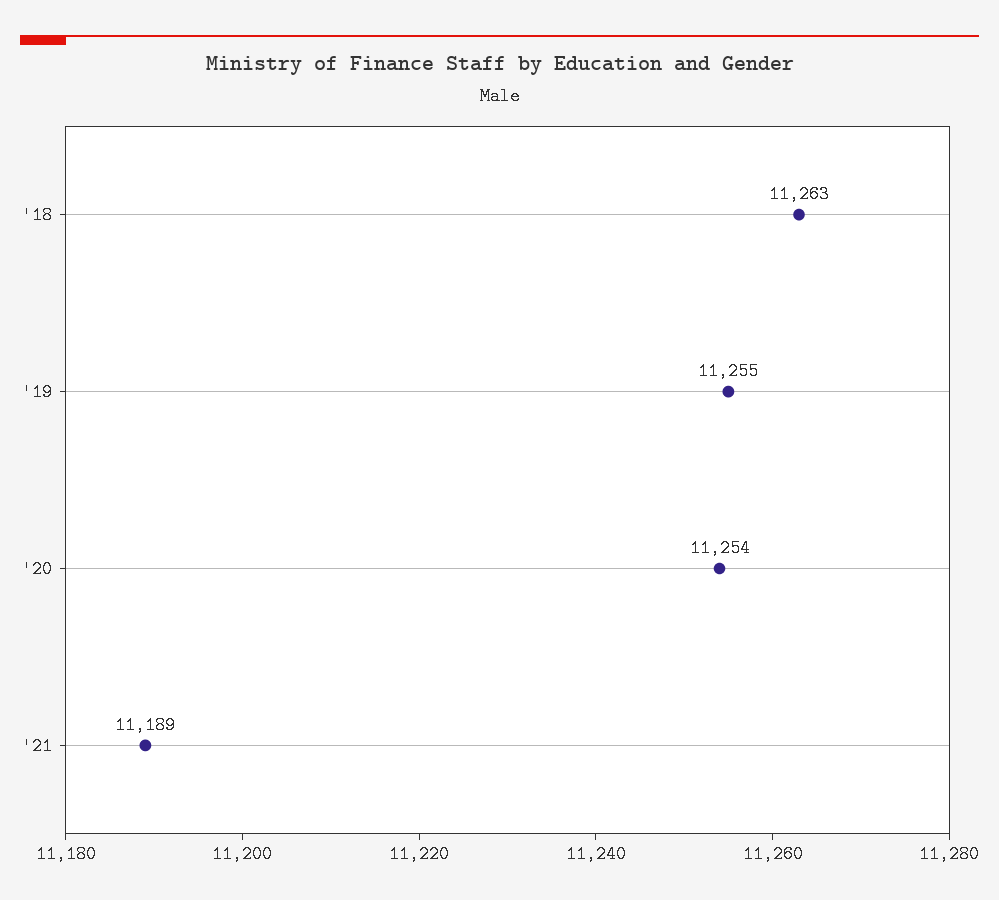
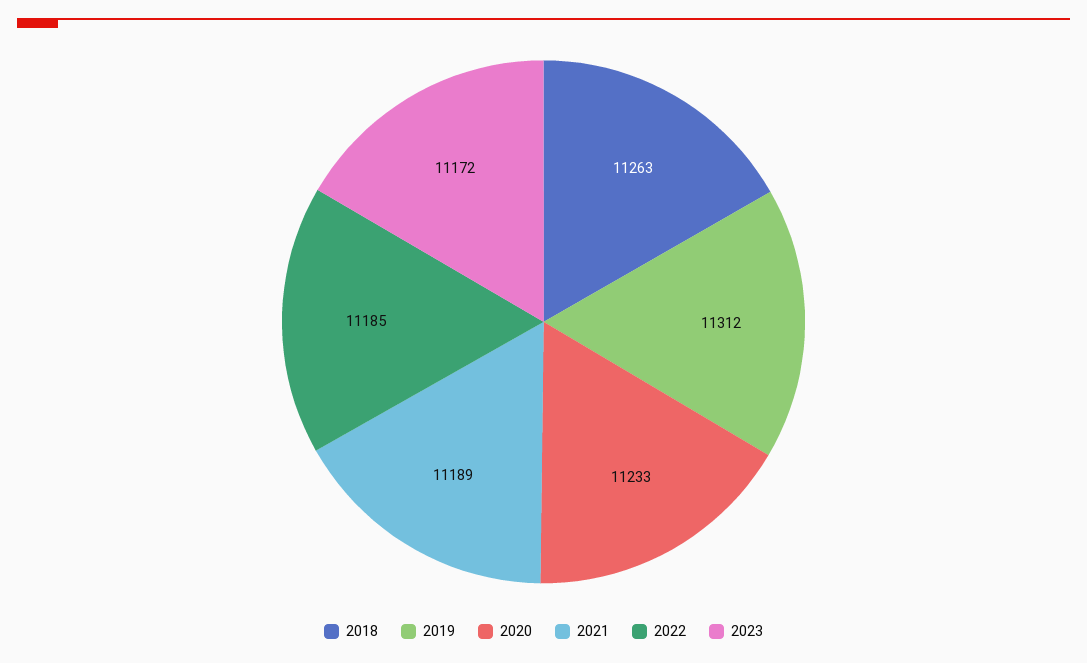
'19: 11255 -> 11312
'20: 11254 -> 11233
2022: none -> 11185
2023: none -> 11172

